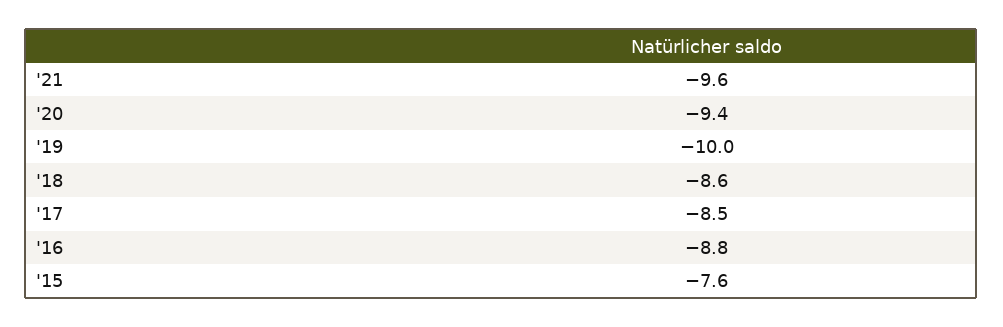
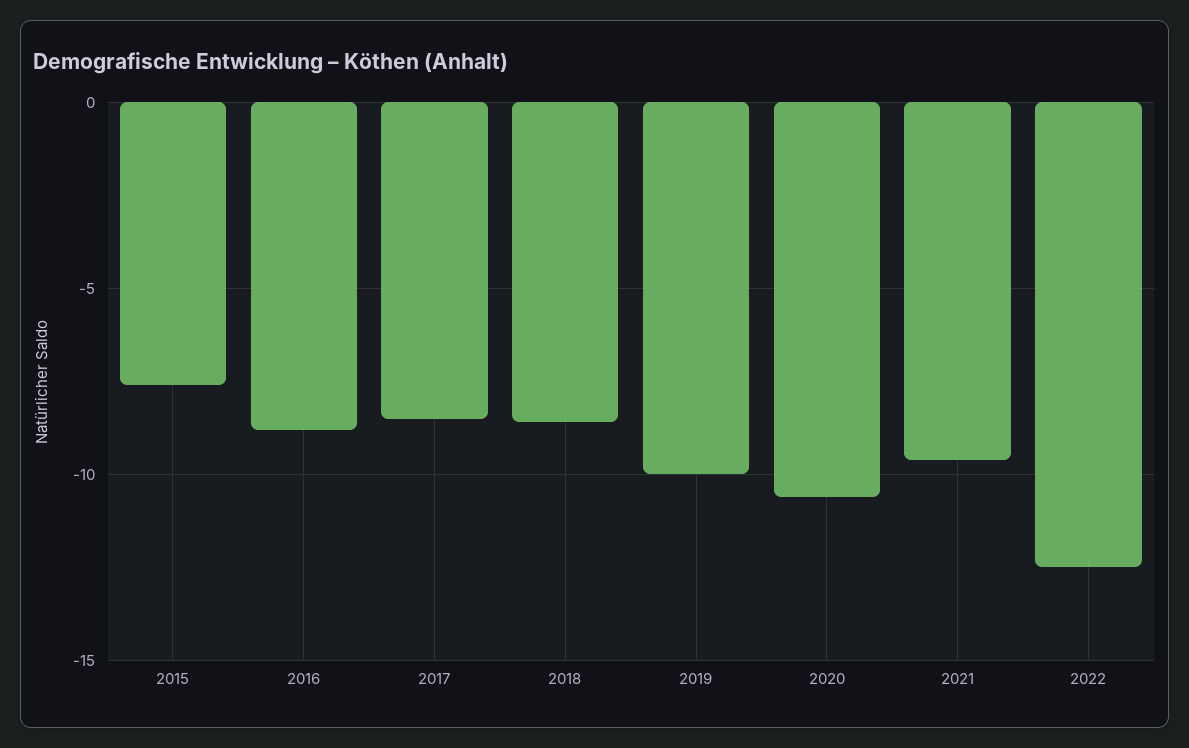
'20: -9.4 -> -10.5
2022: none -> -12.5

